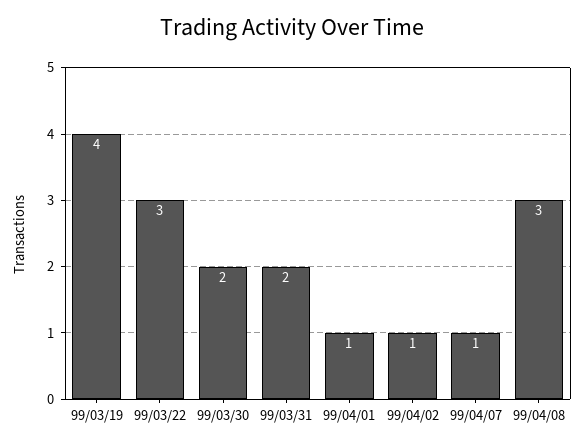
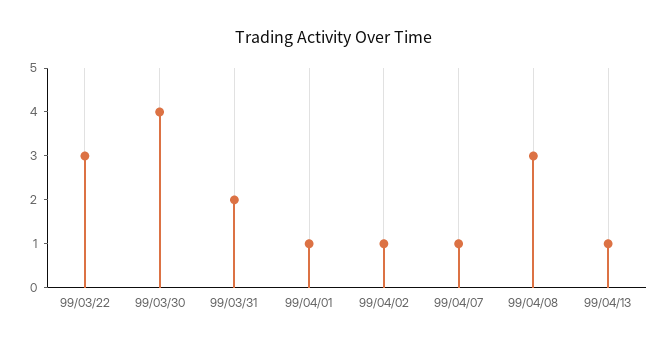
99/03/19: 4 -> none
99/03/30: 2 -> 4
99/04/13: none -> 1

